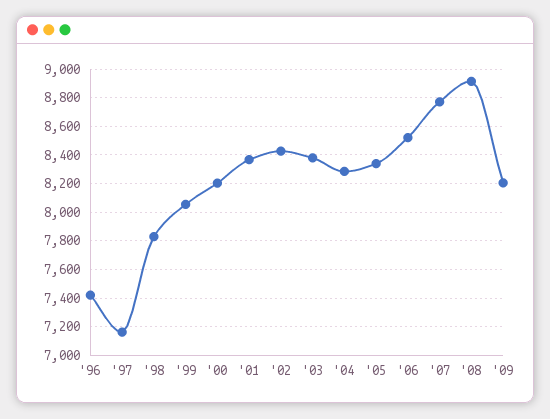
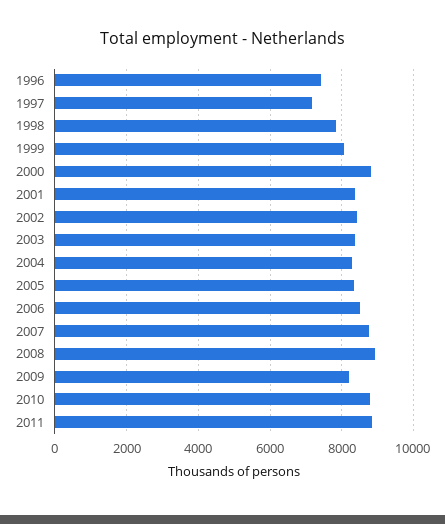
'00: 8200 -> 8800
2010: none -> 8800
2011: none -> 8800

